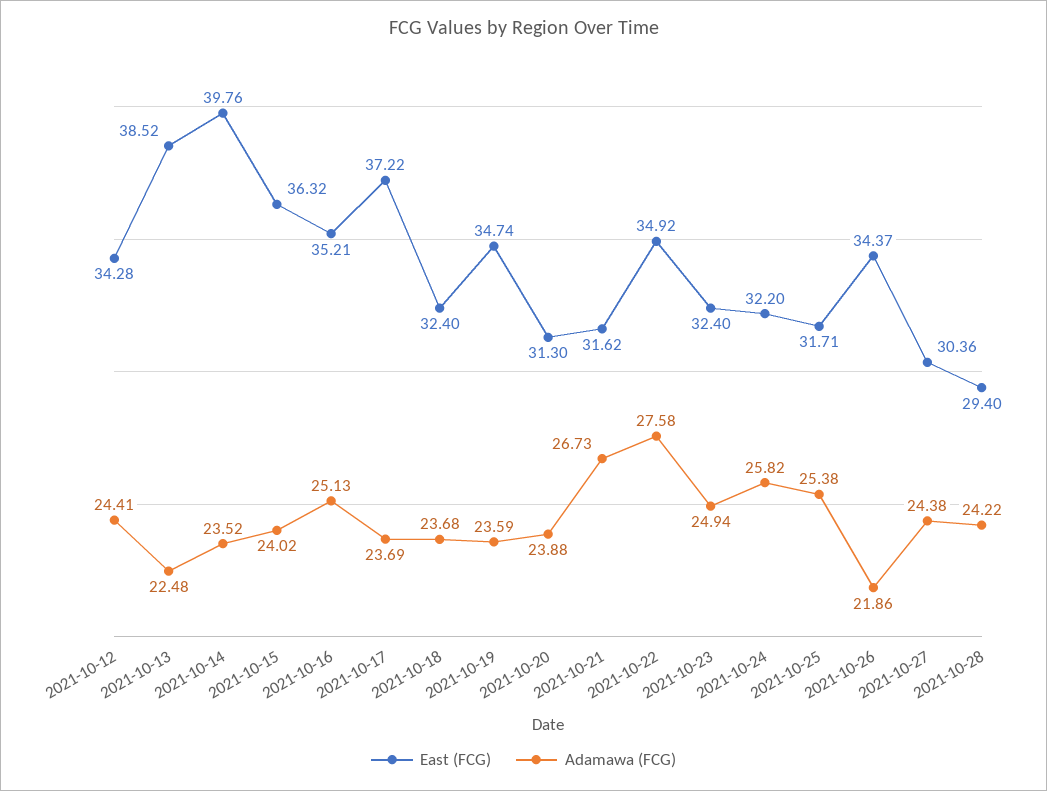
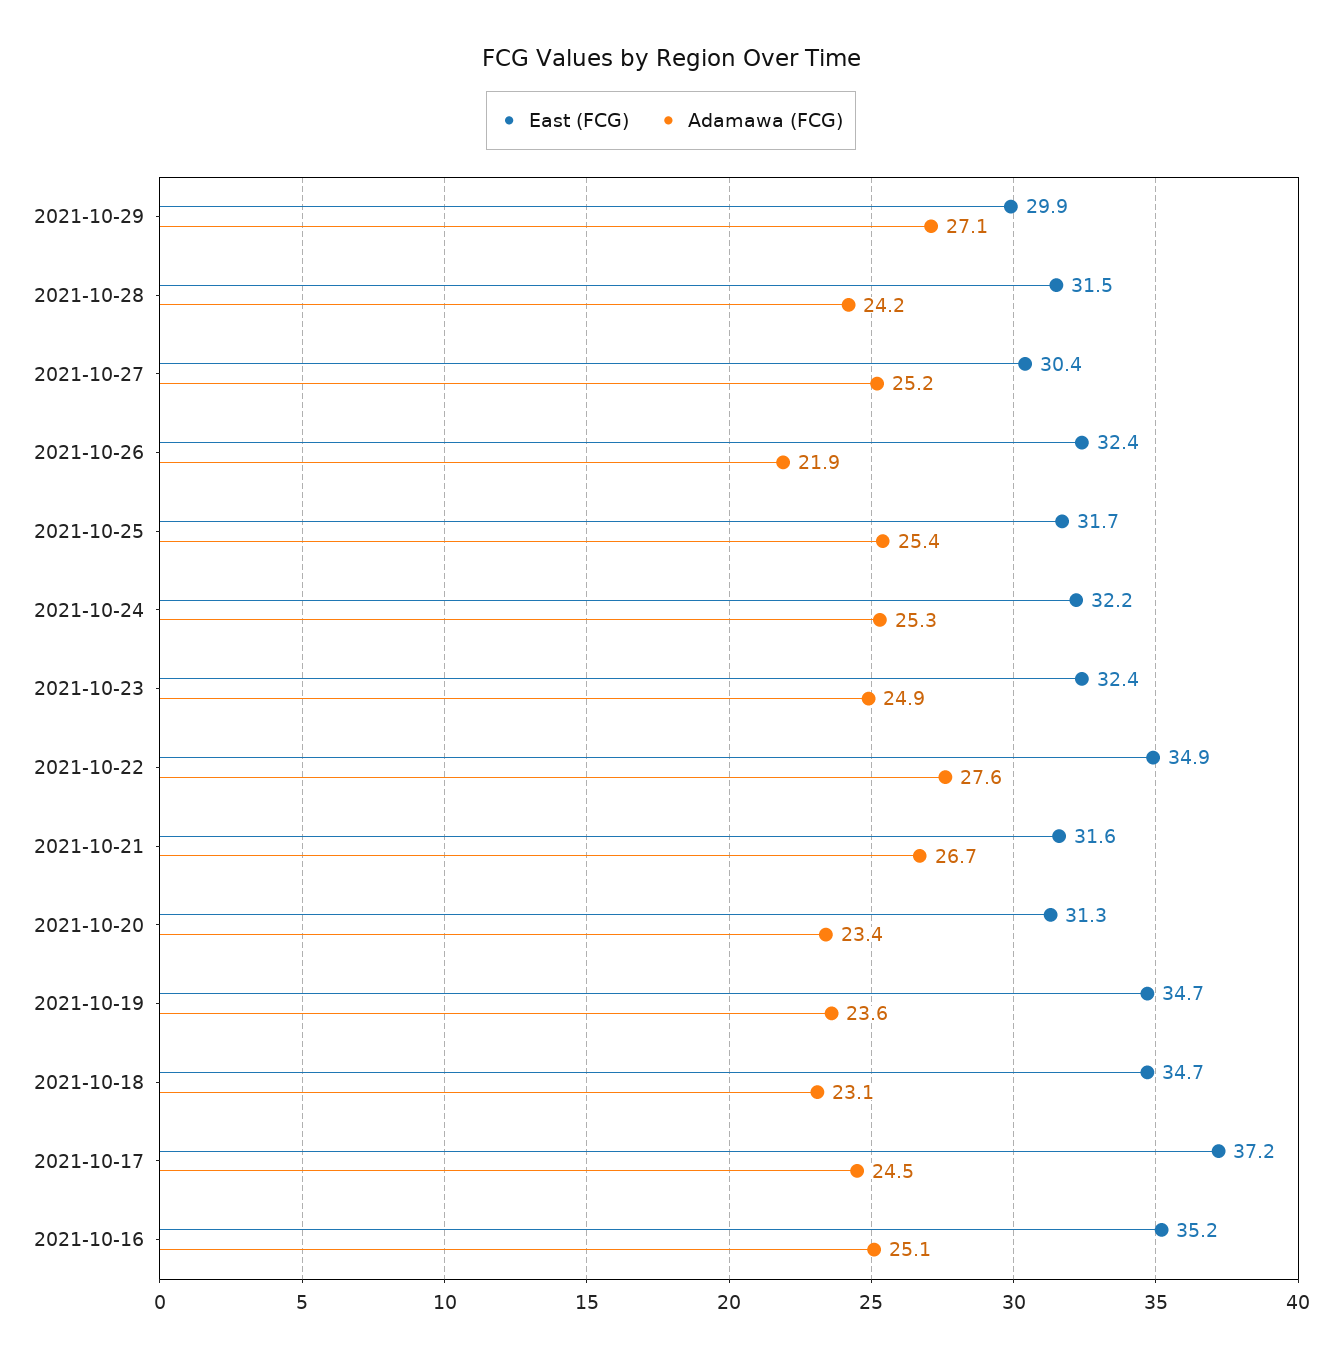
East (FCG), 2021-10-12: 34.28 -> none
Adamawa (FCG), 2021-10-12: 24.41 -> none
East (FCG), 2021-10-13: 38.52 -> none
Adamawa (FCG), 2021-10-13: 22.48 -> none
East (FCG), 2021-10-14: 39.76 -> none
Adamawa (FCG), 2021-10-14: 23.52 -> none
East (FCG), 2021-10-15: 36.32 -> none
Adamawa (FCG), 2021-10-15: 24.02 -> none
Adamawa (FCG), 2021-10-17: 23.69 -> 24.5
East (FCG), 2021-10-18: 32.4 -> 34.7
Adamawa (FCG), 2021-10-18: 23.68 -> 23.1
Adamawa (FCG), 2021-10-20: 23.88 -> 23.4
Adamawa (FCG), 2021-10-24: 25.82 -> 25.3
East (FCG), 2021-10-26: 34.37 -> 32.4
Adamawa (FCG), 2021-10-27: 24.38 -> 25.2
East (FCG), 2021-10-28: 29.4 -> 31.5
East (FCG), 2021-10-29: none -> 29.9
Adamawa (FCG), 2021-10-29: none -> 27.1

